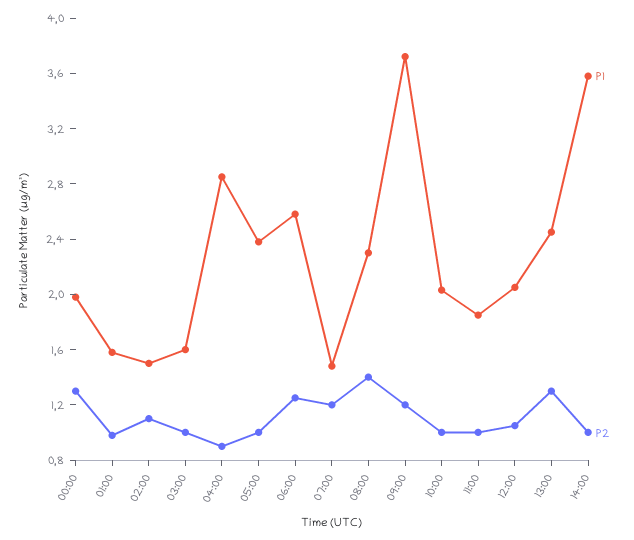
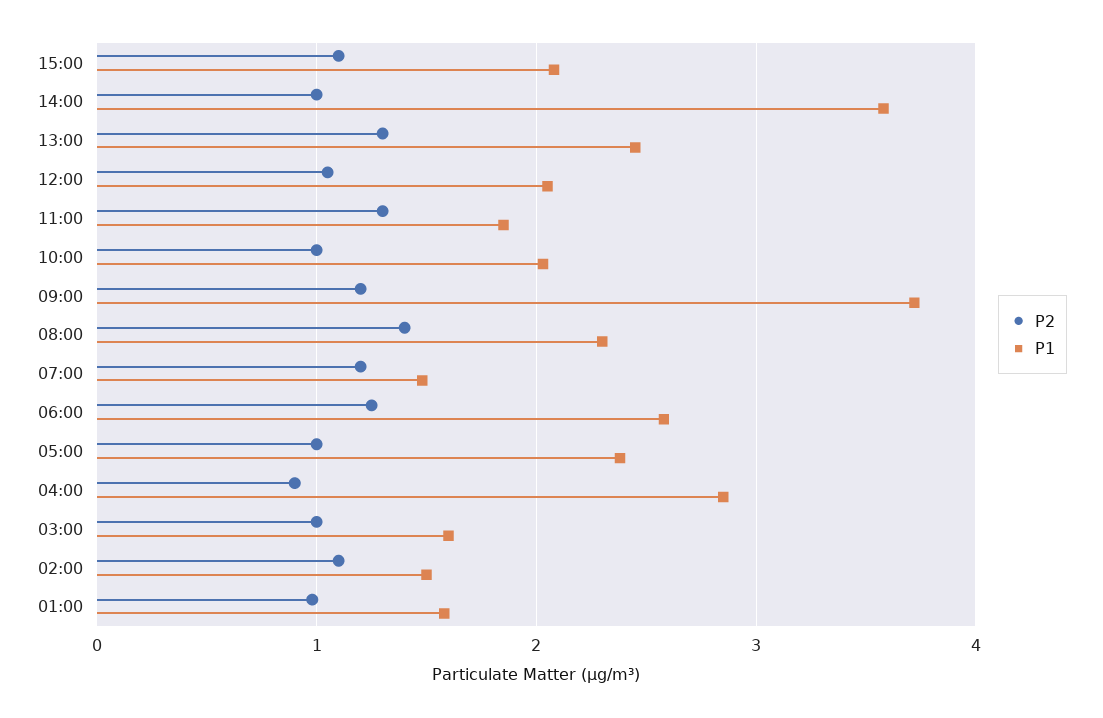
P1, 00:00: 2 -> none
P2, 00:00: 1.3 -> none
P2, 11:00: 1 -> 1.3
P2, 15:00: none -> 1.1
P1, 15:00: none -> 2.1

